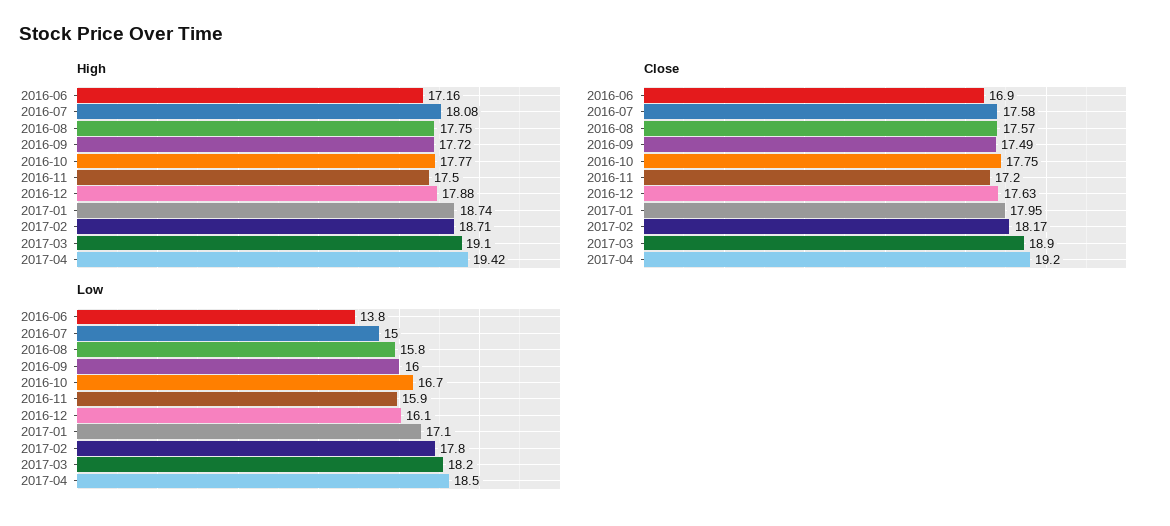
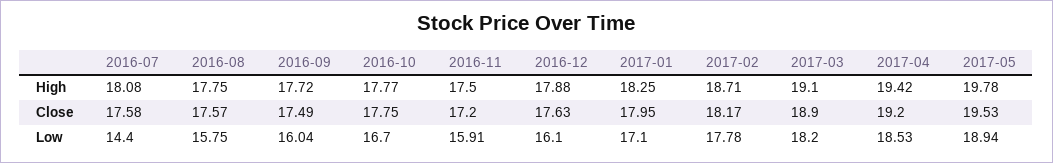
High, 2016-06: 17.16 -> none
High, 2017-01: 18.74 -> 18.25
Close, 2016-06: 16.9 -> none
Low, 2016-06: 13.8 -> none
Low, 2016-07: 15 -> 14.4
High, 2017-05: none -> 19.78
Close, 2017-05: none -> 19.53
Low, 2017-05: none -> 18.94

